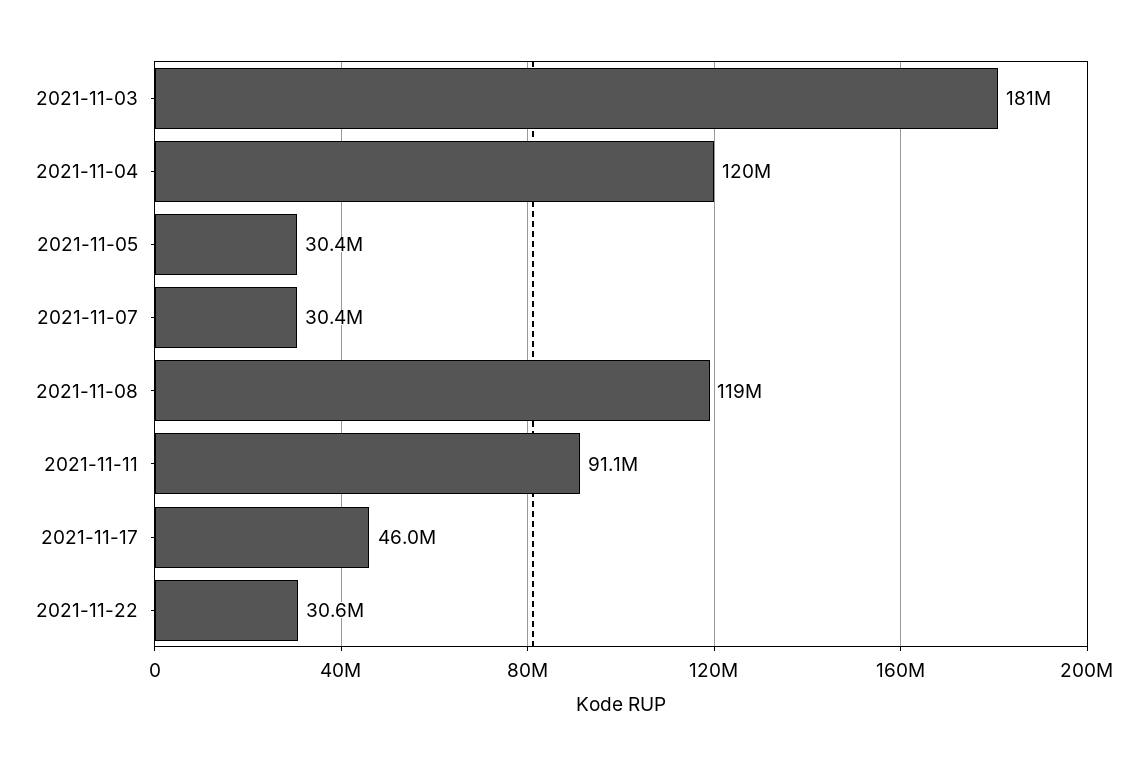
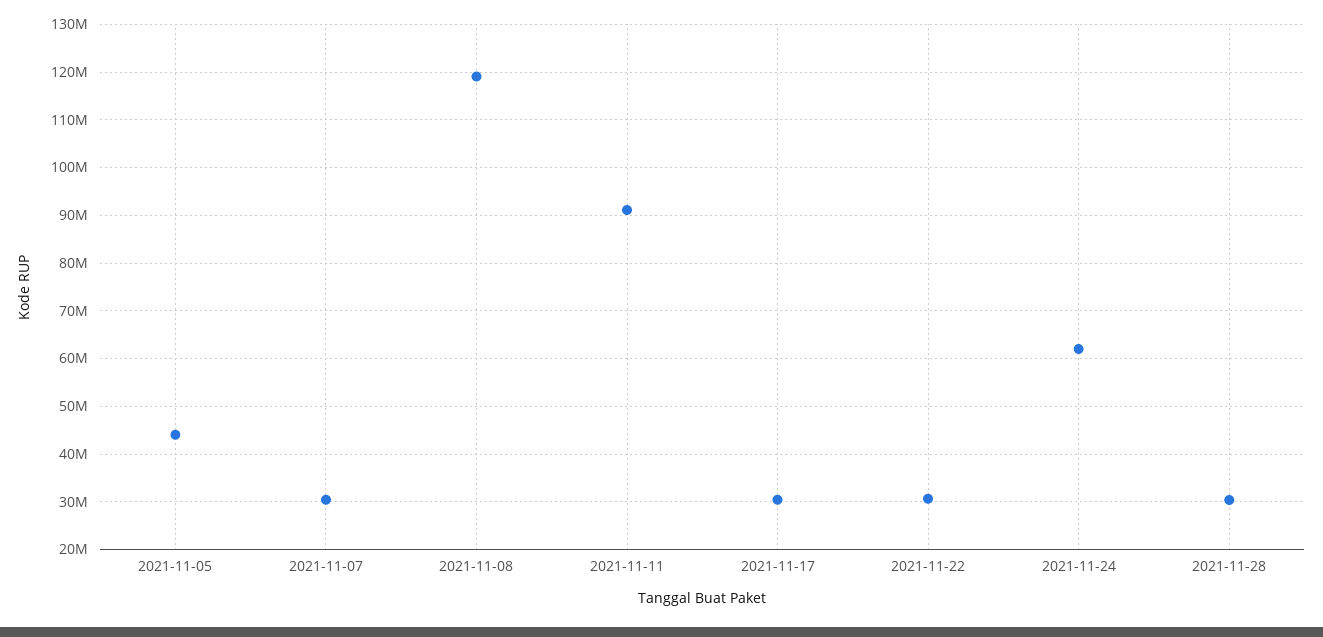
2021-11-03: 181000000 -> none
2021-11-04: 120000000 -> none
2021-11-05: 30400000 -> 44000000
2021-11-17: 46000000 -> 30000000
2021-11-24: none -> 62000000
2021-11-28: none -> 30000000

